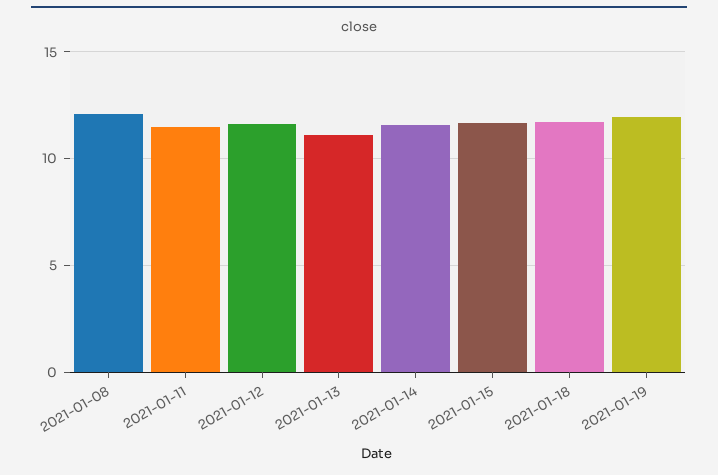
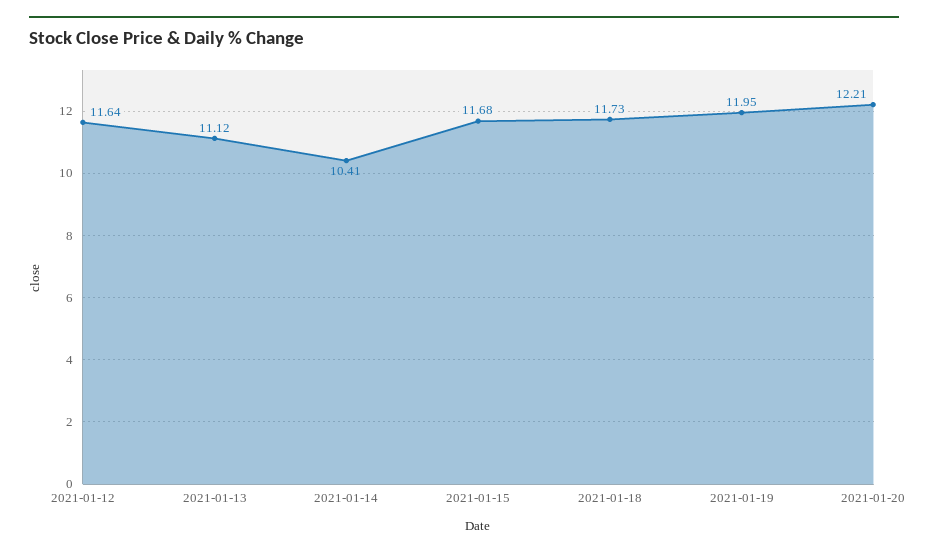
2021-01-08: 12 -> none
2021-01-11: 11.5 -> none
2021-01-14: 11.5 -> 10.41
2021-01-20: none -> 12.21

